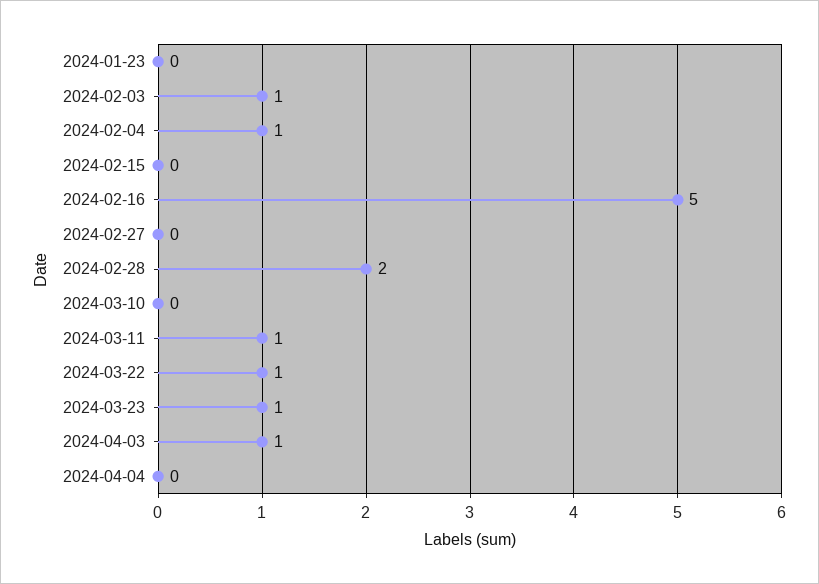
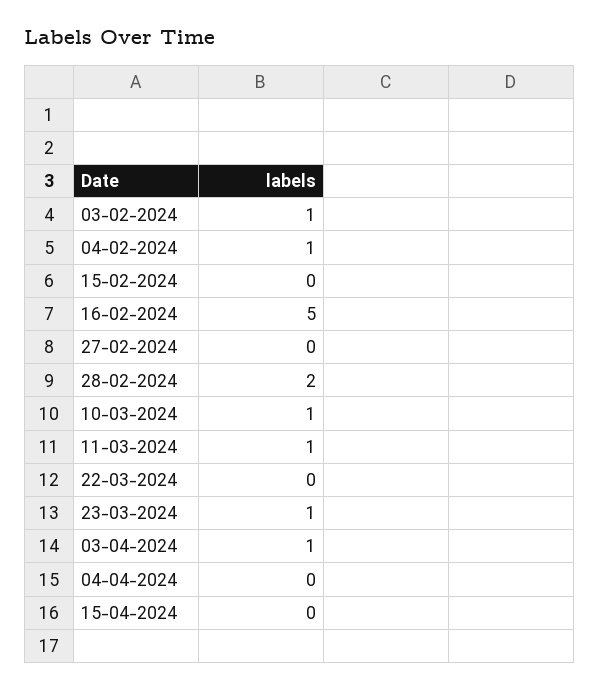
2024-01-23: 0 -> none
2024-03-10: 0 -> 1
2024-03-22: 1 -> 0
15-04-2024: none -> 0

